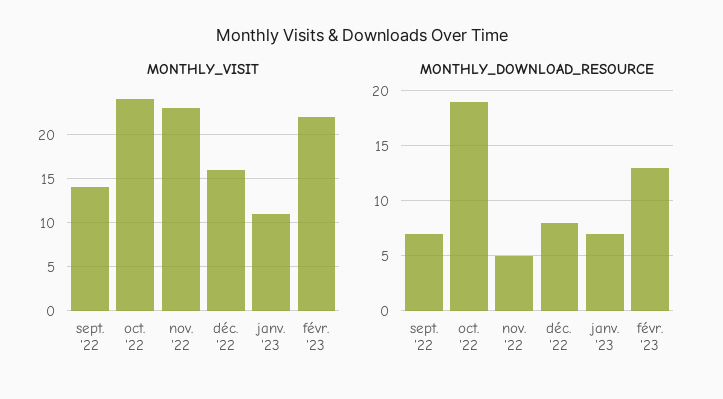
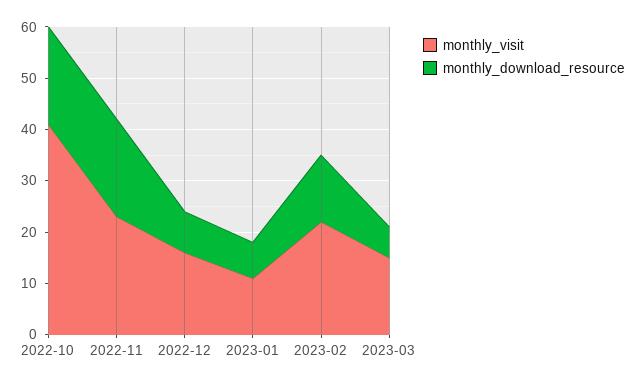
MONTHLY_VISIT, sept. '22: 14 -> none
MONTHLY_VISIT, oct. '22: 24 -> 40
MONTHLY_DOWNLOAD_RESOURCE, sept. '22: 7 -> none
MONTHLY_DOWNLOAD_RESOURCE, nov. '22: 5 -> 20
MONTHLY_VISIT, 2023-03: none -> 15
MONTHLY_DOWNLOAD_RESOURCE, 2023-03: none -> 5

